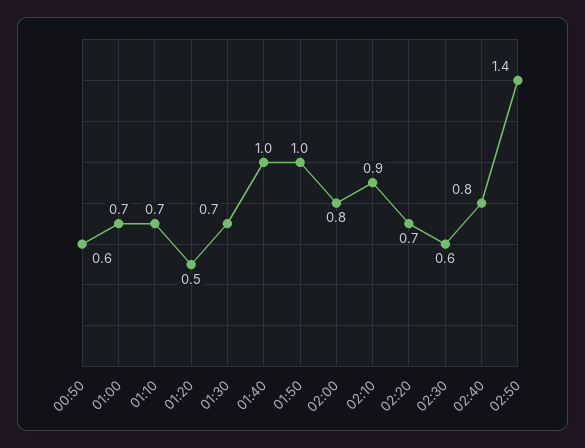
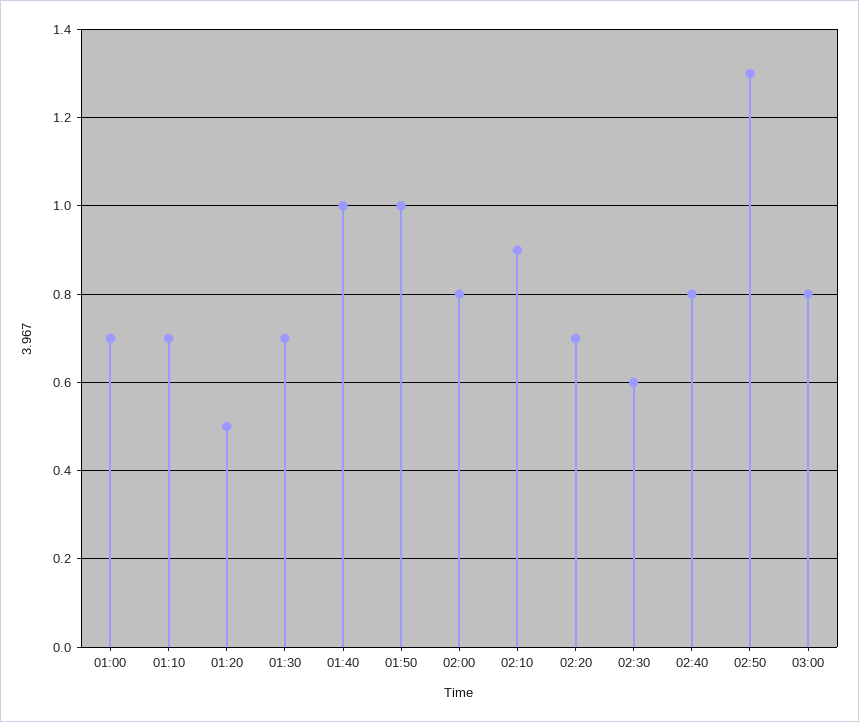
00:50: 0.6 -> none
02:50: 1.4 -> 1.3
03:00: none -> 0.8

